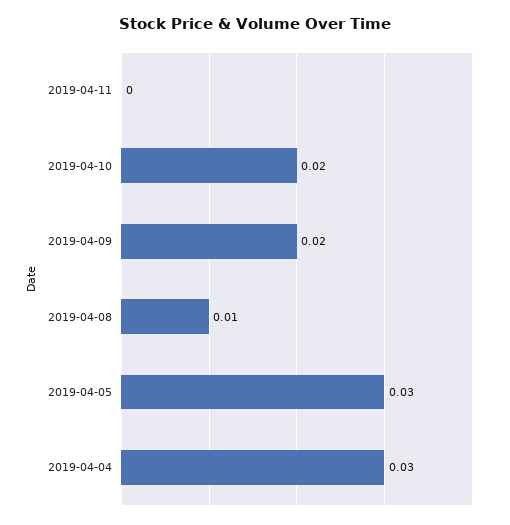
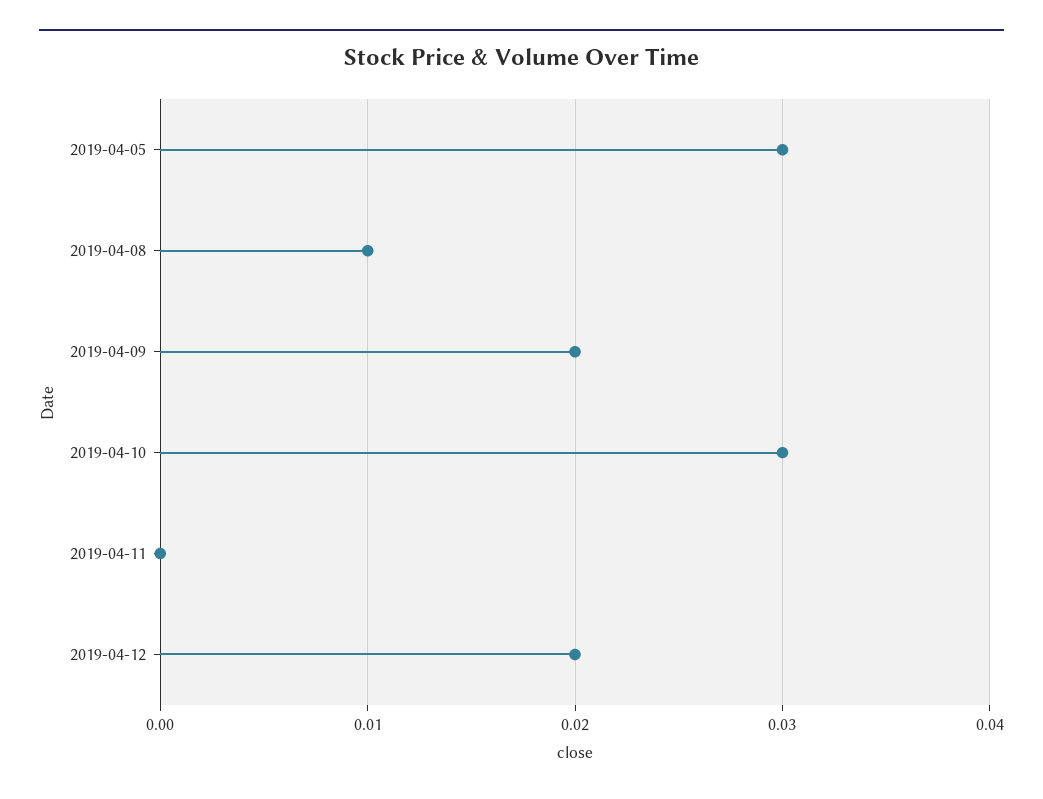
2019-04-10: 0.02 -> 0.03
2019-04-04: 0.03 -> none
2019-04-12: none -> 0.02

